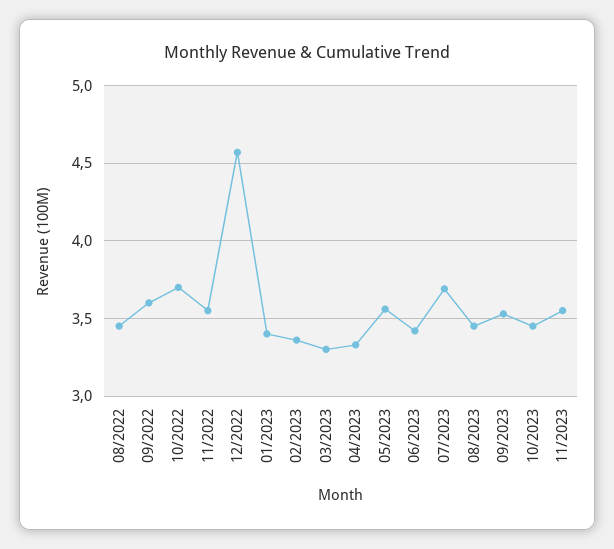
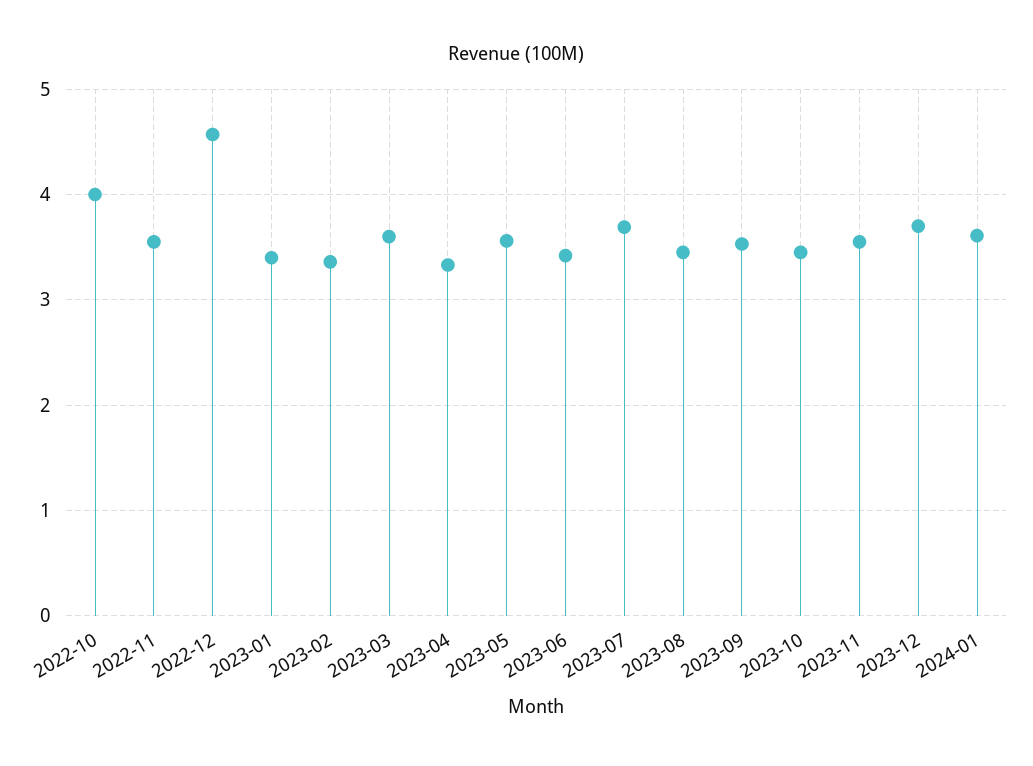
08/2022: 3.45 -> none
09/2022: 3.6 -> none
10/2022: 3.7 -> 4
03/2023: 3.3 -> 3.6
2023-12: none -> 3.7
2024-01: none -> 3.6

